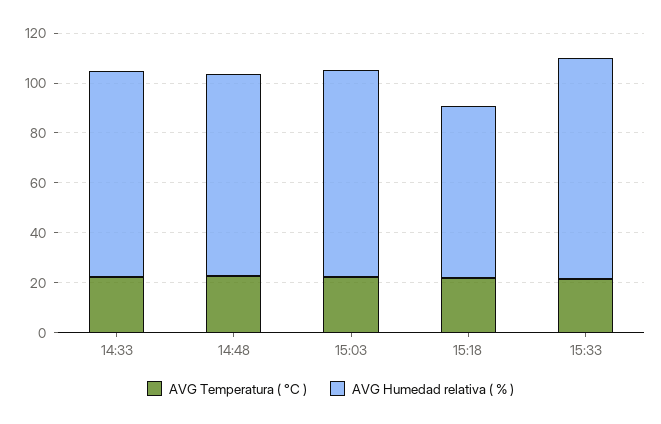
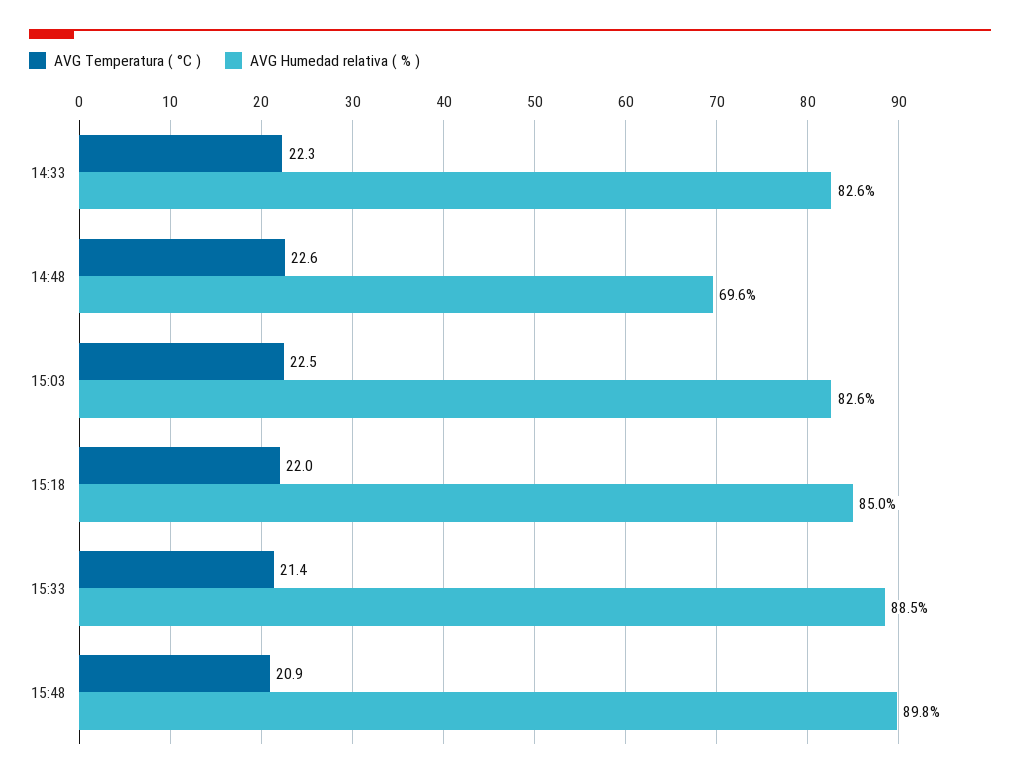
AVG Humedad relativa ( % ), 14:48: 80 -> 69.6
AVG Humedad relativa ( % ), 15:18: 70 -> 85
AVG Temperatura ( °C ), 15:48: none -> 20.9
AVG Humedad relativa ( % ), 15:48: none -> 89.8

